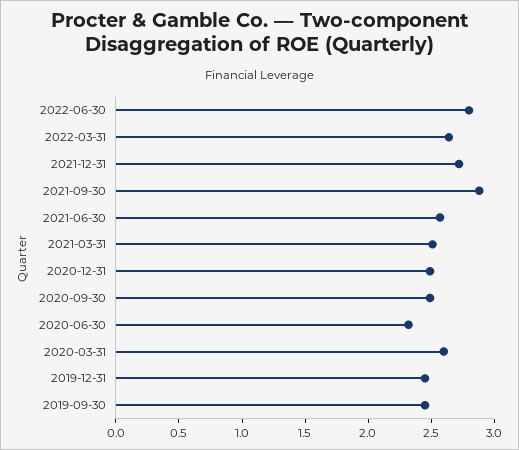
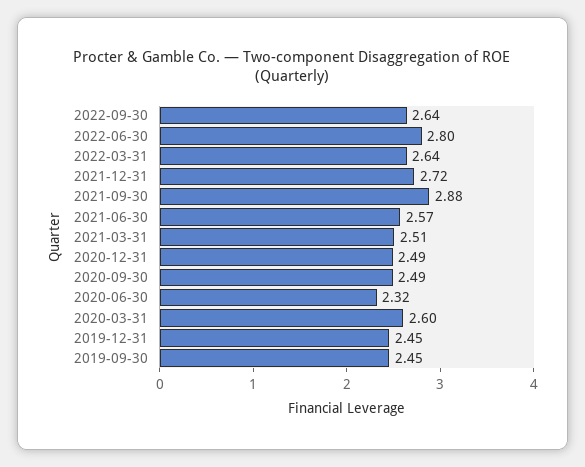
2022-09-30: none -> 2.64

